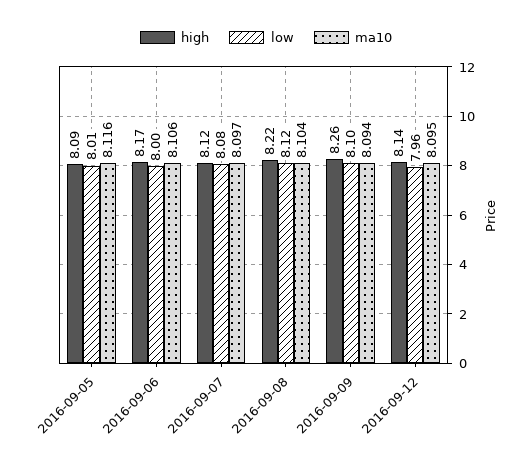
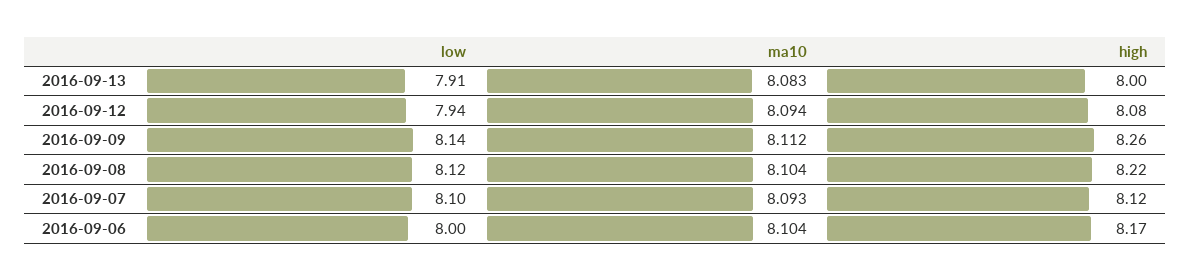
high, 2016-09-05: 8.09 -> none
low, 2016-09-05: 8.01 -> none
ma10, 2016-09-05: 8.116 -> none
ma10, 2016-09-06: 8.106 -> 8.104
low, 2016-09-07: 8.08 -> 8.1
ma10, 2016-09-07: 8.097 -> 8.093
low, 2016-09-09: 8.1 -> 8.14
ma10, 2016-09-09: 8.094 -> 8.112
high, 2016-09-12: 8.14 -> 8.08
low, 2016-09-12: 7.96 -> 7.94
ma10, 2016-09-12: 8.095 -> 8.094
low, 2016-09-13: none -> 7.91
ma10, 2016-09-13: none -> 8.083
high, 2016-09-13: none -> 8

